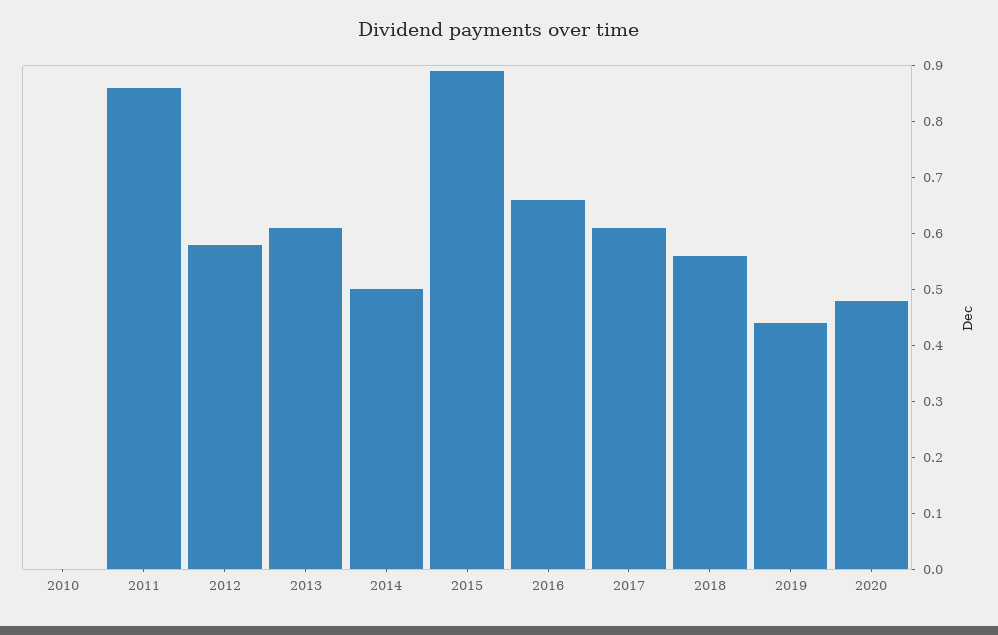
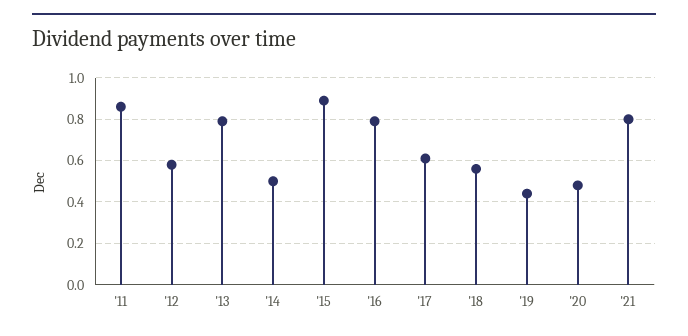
2010: 0 -> none
2013: 0.6 -> 0.8
2016: 0.65 -> 0.8
'21: none -> 0.8

